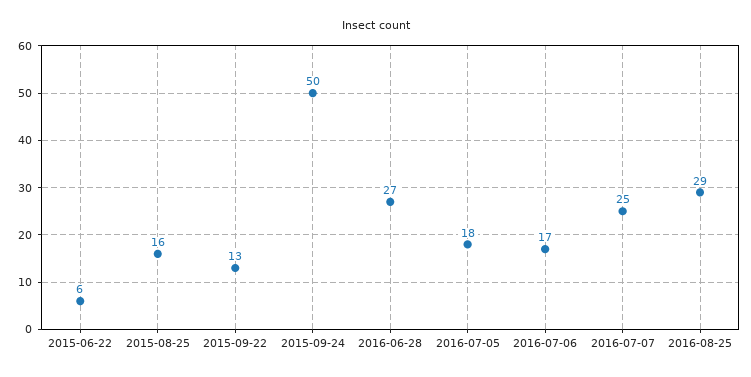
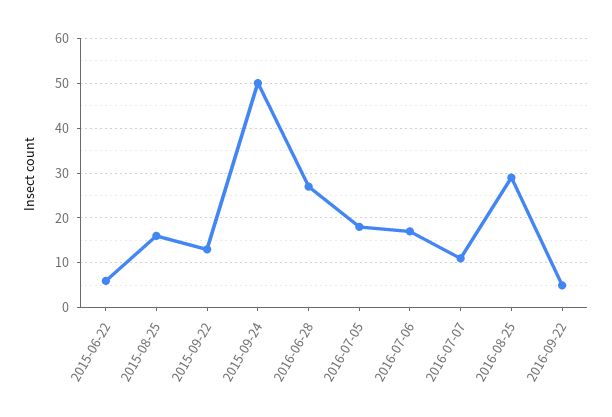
2016-07-07: 25 -> 10
2016-09-22: none -> 5

